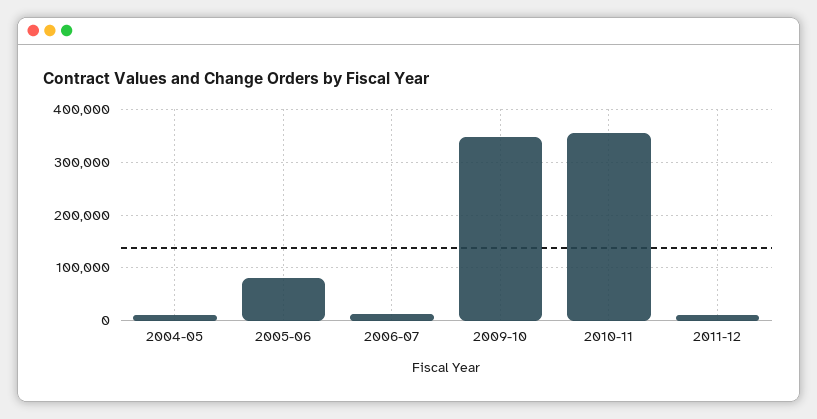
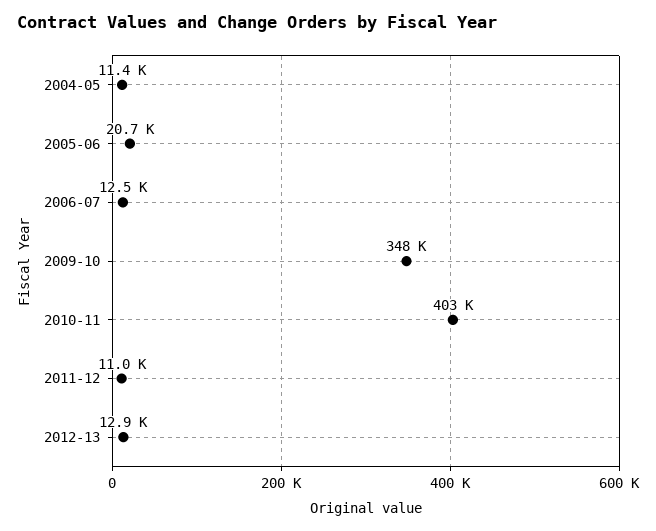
2005-06: 80000 -> 20700
2010-11: 360000 -> 403000
2012-13: none -> 12900

